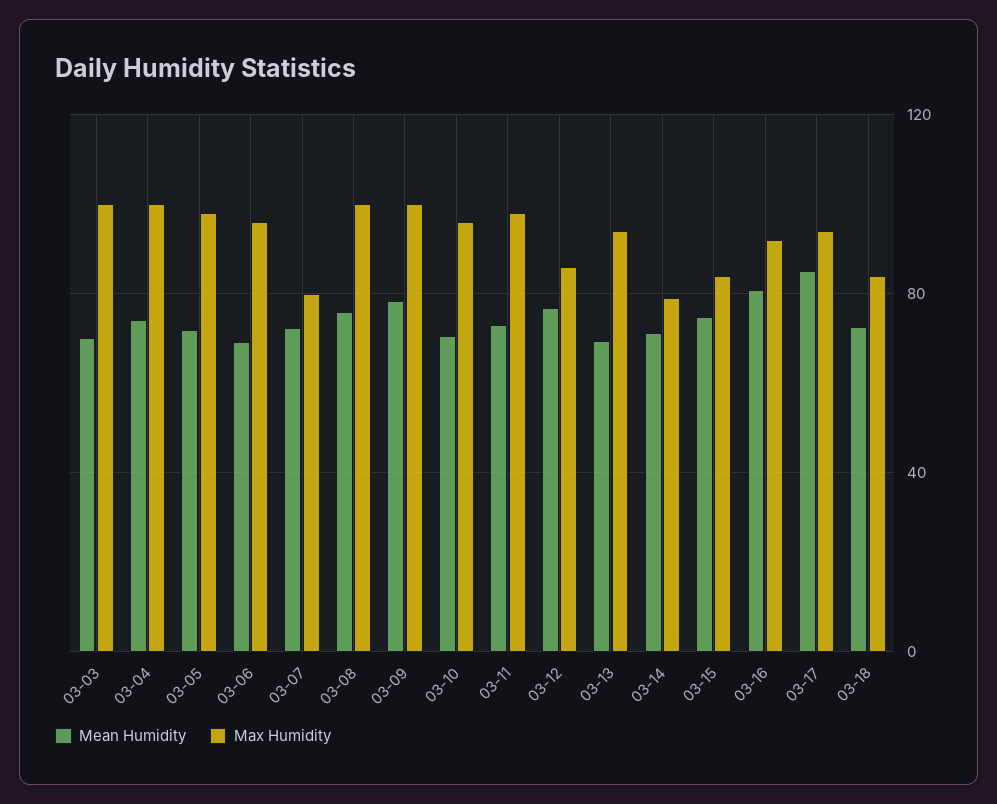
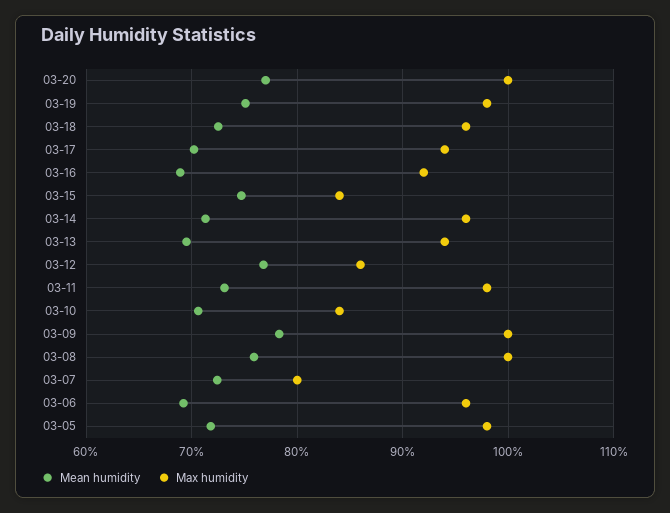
Mean Humidity, 03-03: 70 -> none
Max Humidity, 03-03: 100 -> none
Mean Humidity, 03-04: 75 -> none
Max Humidity, 03-04: 100 -> none
Max Humidity, 03-10: 95 -> 84
Max Humidity, 03-14: 80 -> 96
Mean Humidity, 03-16: 80 -> 69
Mean Humidity, 03-17: 85 -> 70
Max Humidity, 03-18: 85 -> 96
Mean Humidity, 03-20: none -> 77
Max Humidity, 03-20: none -> 100
Mean Humidity, 03-19: none -> 75
Max Humidity, 03-19: none -> 98

